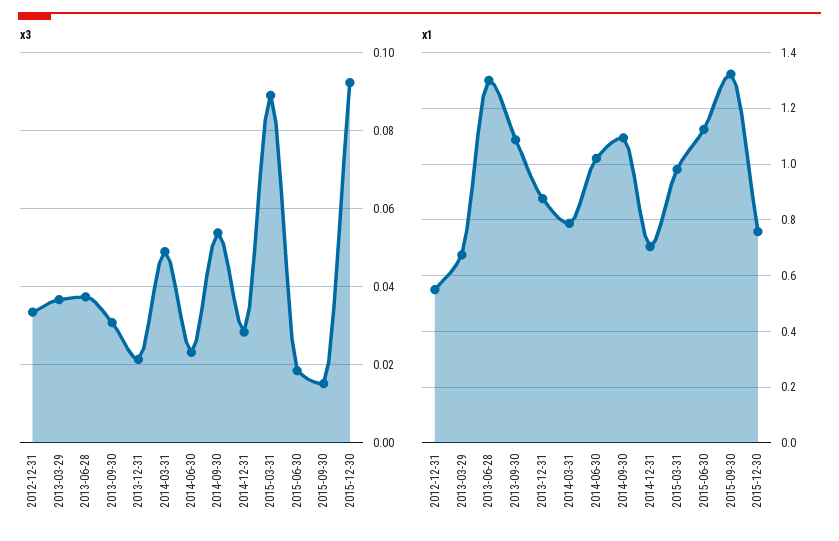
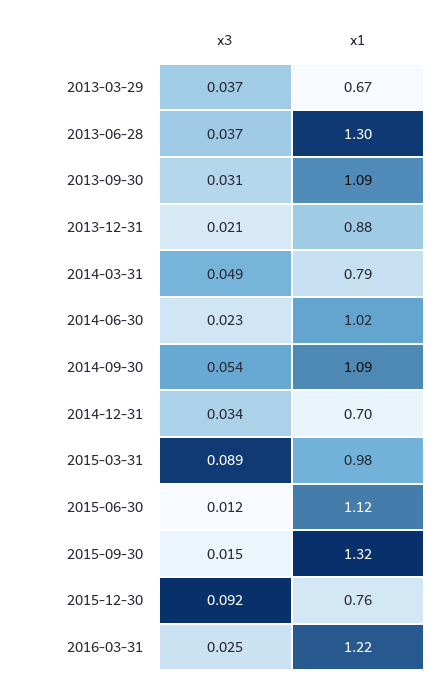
x3, 2012-12-31: 0.034 -> none
x3, 2014-12-31: 0.028 -> 0.034
x3, 2015-06-30: 0.018 -> 0.012
x1, 2012-12-31: 0.55 -> none
x3, 2016-03-31: none -> 0.025
x1, 2016-03-31: none -> 1.22

